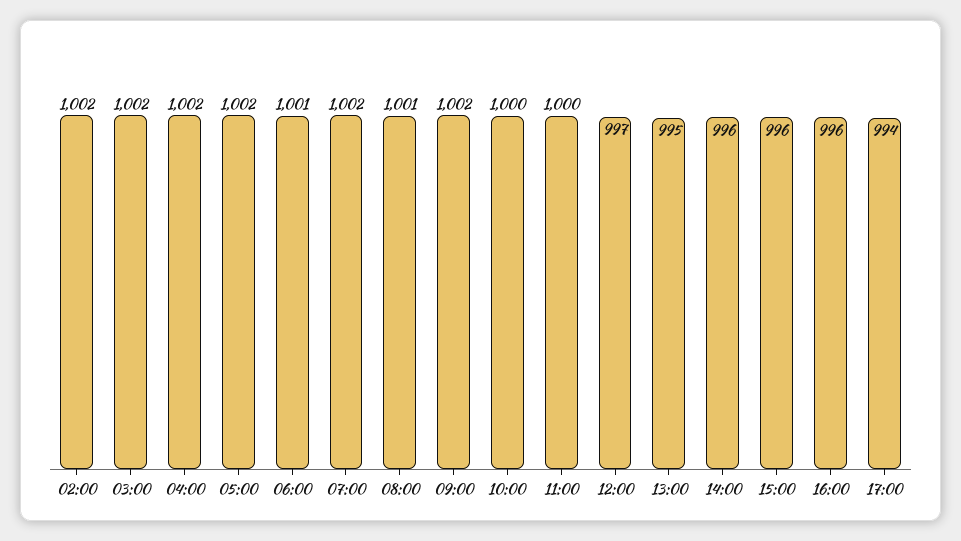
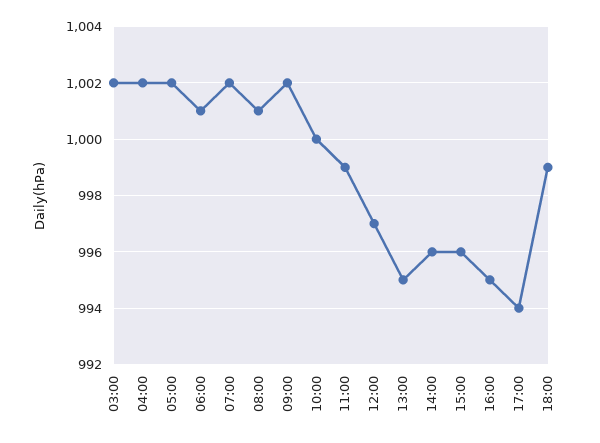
02:00: 1002 -> none
11:00: 1000 -> 999
16:00: 996 -> 995
18:00: none -> 999

